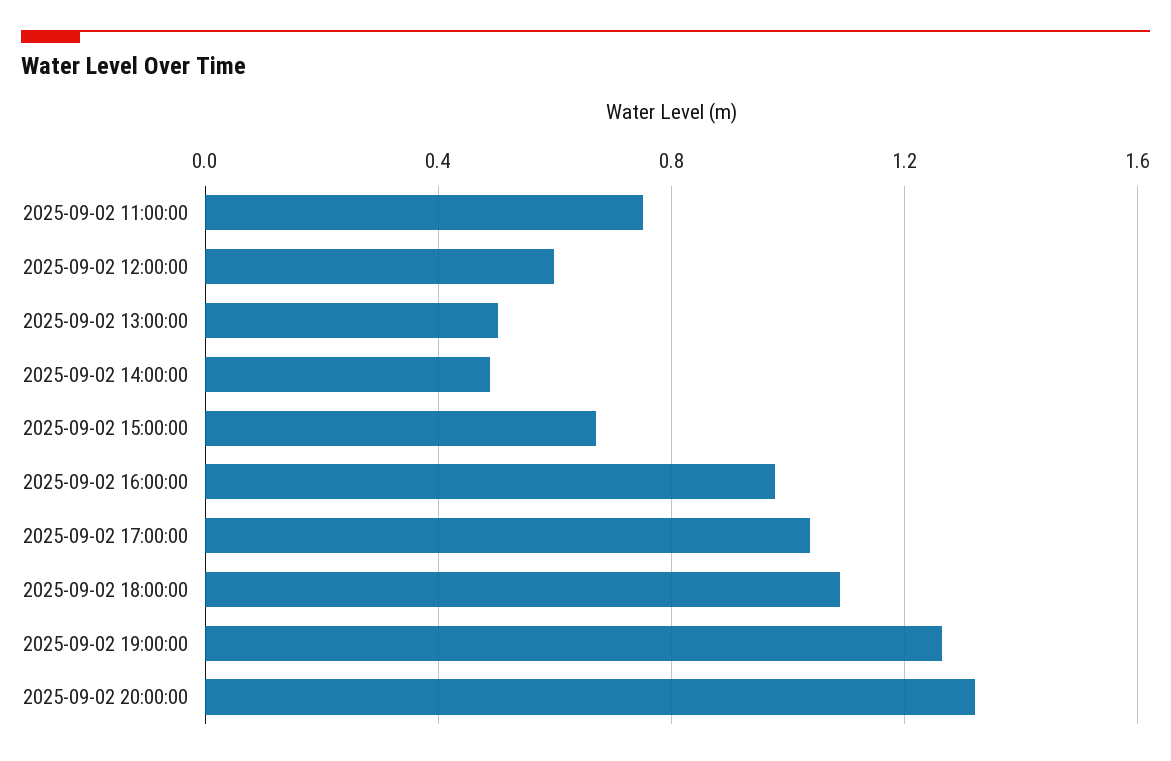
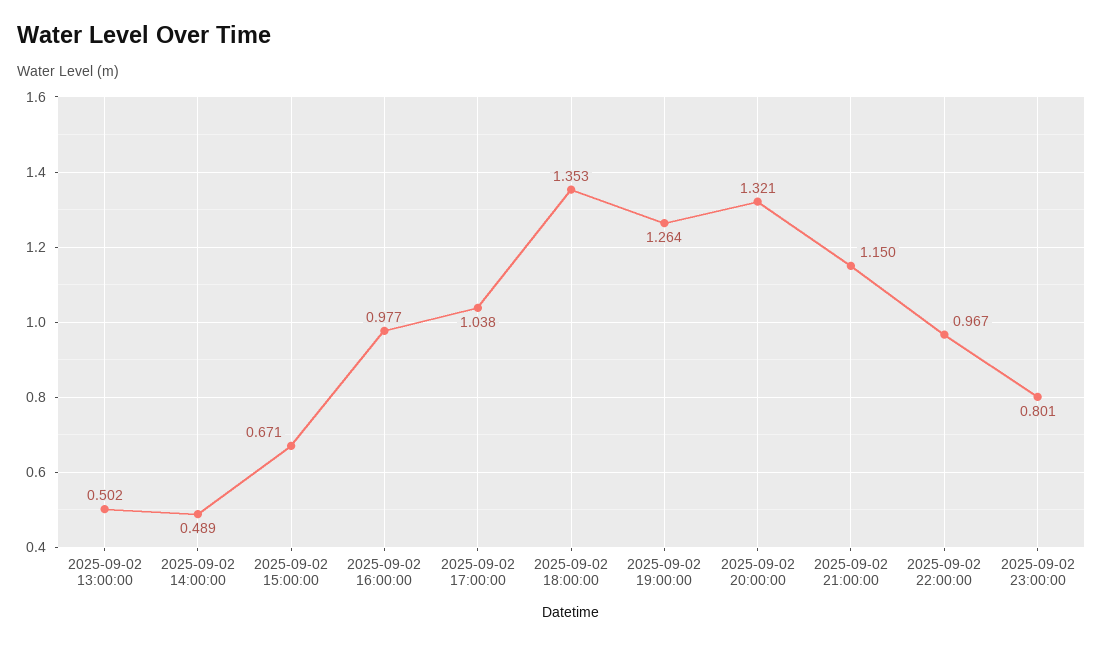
2025-09-02 11:00:00: 0.75 -> none
2025-09-02 12:00:00: 0.6 -> none
2025-09-02 18:00:00: 1.1 -> 1.353
2025-09-02 21:00:00: none -> 1.15
2025-09-02 22:00:00: none -> 0.967
2025-09-02 23:00:00: none -> 0.801

